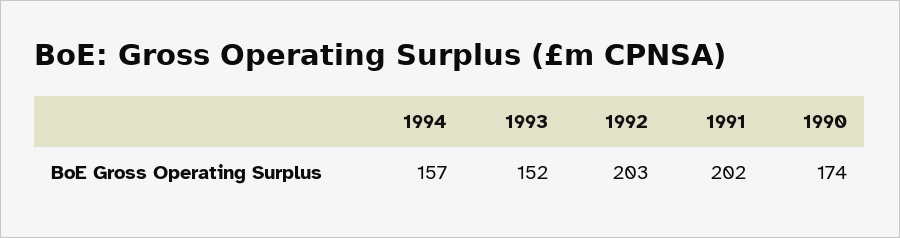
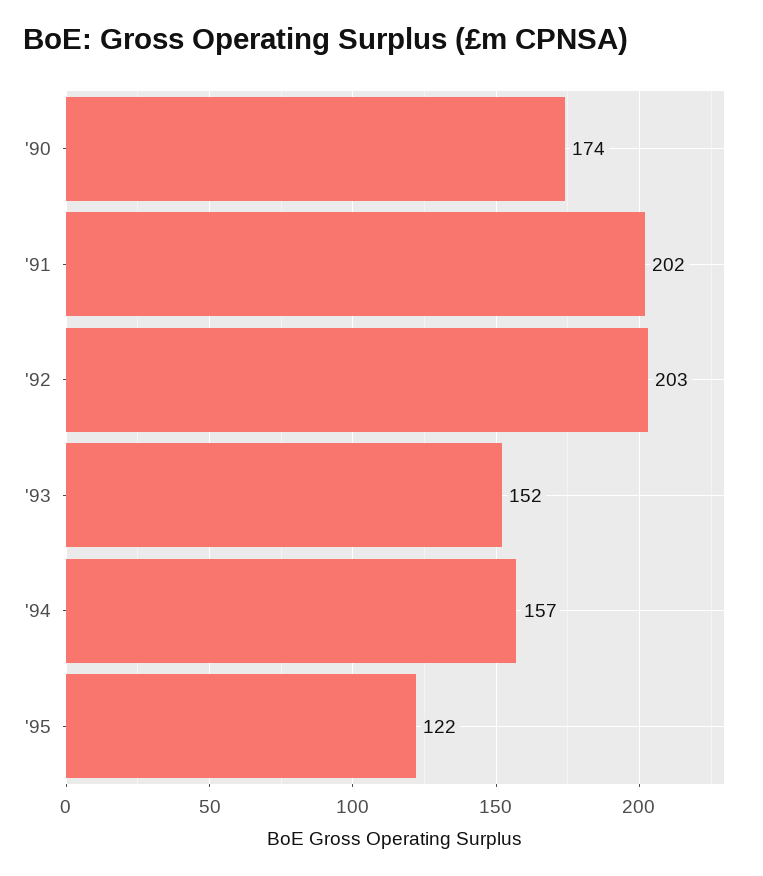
'95: none -> 122

